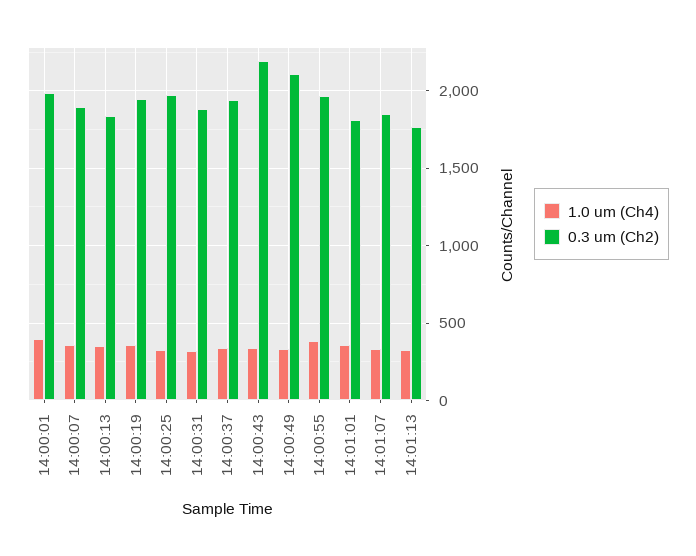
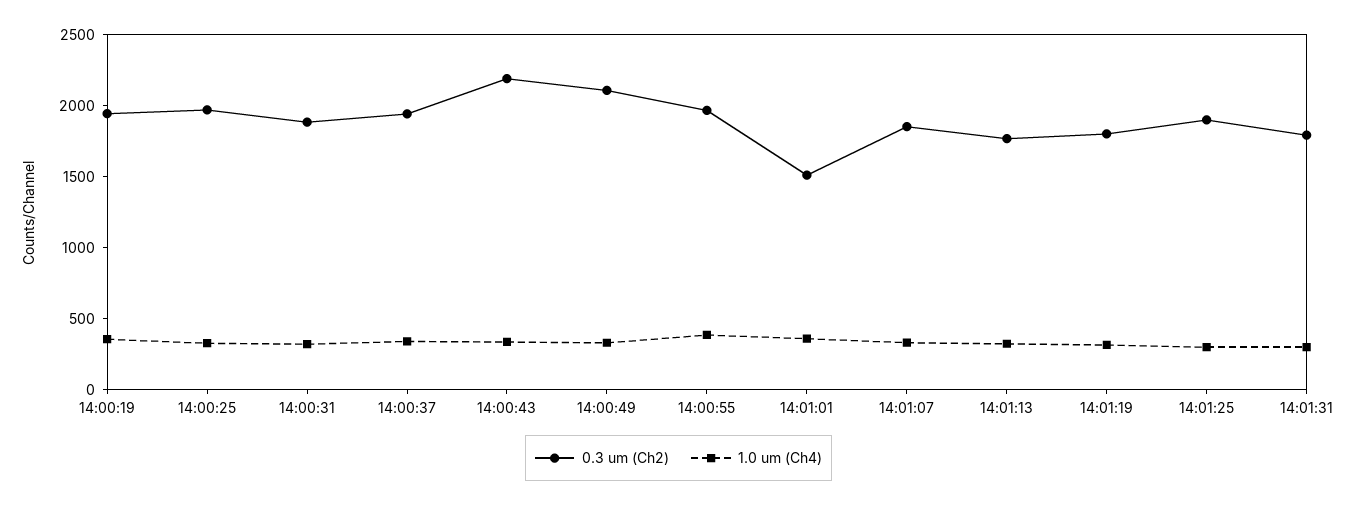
1.0 um (Ch4), 14:00:01: 400 -> none
0.3 um (Ch2), 14:00:01: 2000 -> none
1.0 um (Ch4), 14:00:07: 350 -> none
0.3 um (Ch2), 14:00:07: 1900 -> none
1.0 um (Ch4), 14:00:13: 350 -> none
0.3 um (Ch2), 14:00:13: 1850 -> none
0.3 um (Ch2), 14:01:01: 1800 -> 1500
0.3 um (Ch2), 14:01:19: none -> 1800
1.0 um (Ch4), 14:01:19: none -> 300
0.3 um (Ch2), 14:01:25: none -> 1900
1.0 um (Ch4), 14:01:25: none -> 300
0.3 um (Ch2), 14:01:31: none -> 1800
1.0 um (Ch4), 14:01:31: none -> 300

